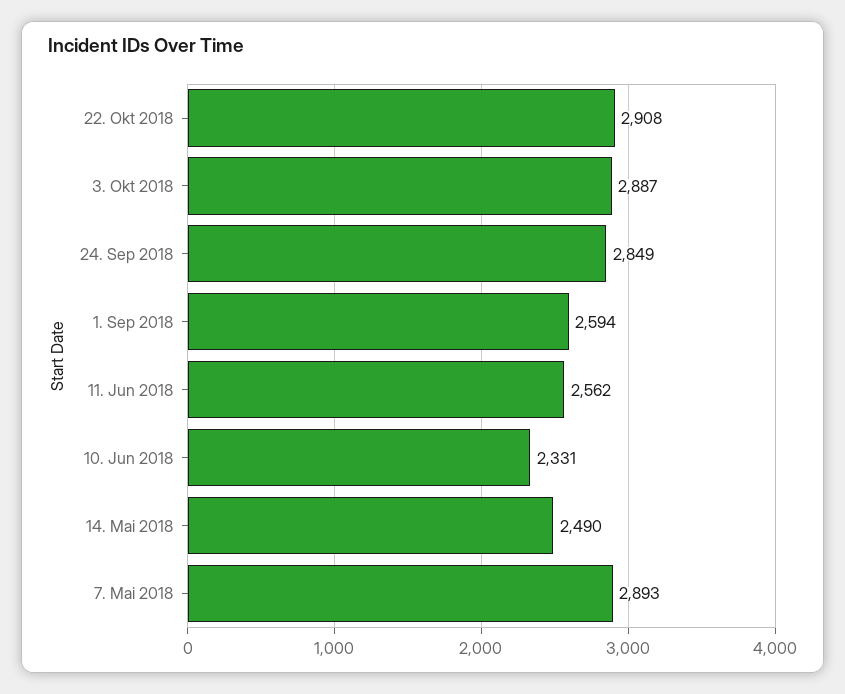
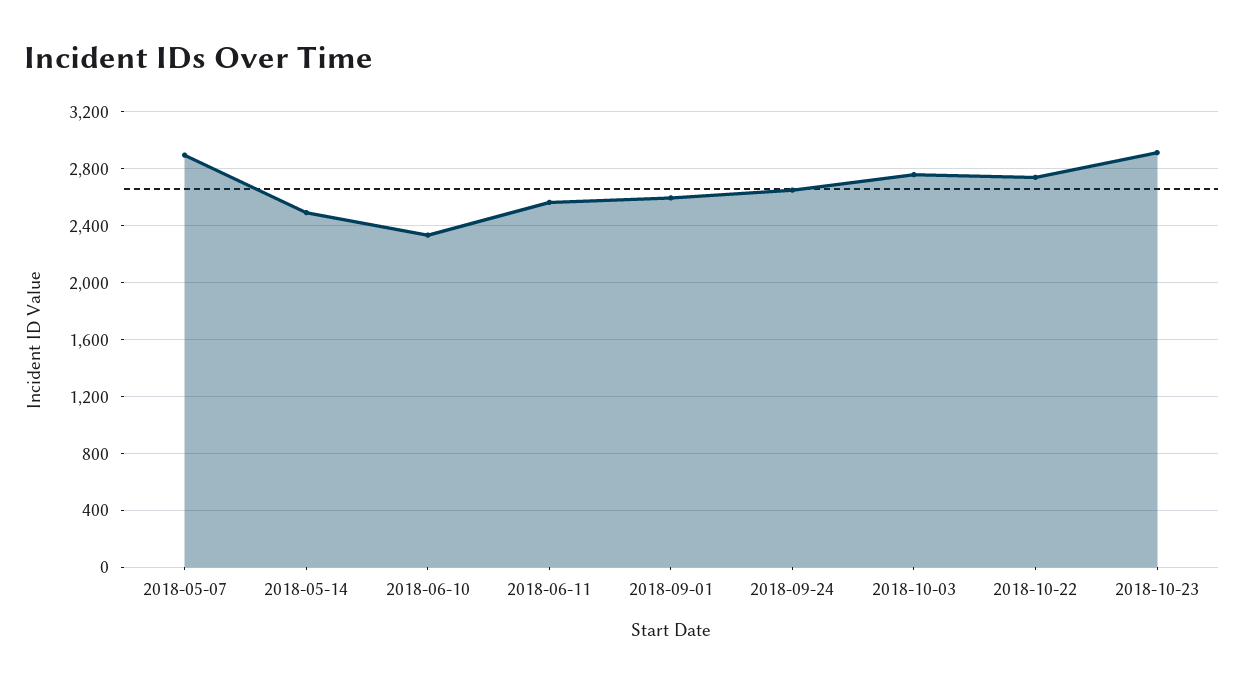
22. Okt 2018: 2908 -> 2750
3. Okt 2018: 2887 -> 2750
24. Sep 2018: 2849 -> 2650
2018-10-23: none -> 2900

